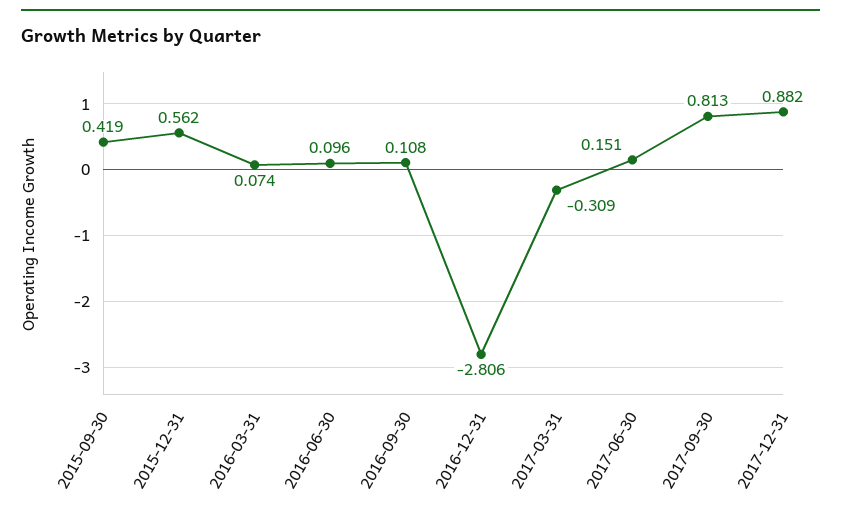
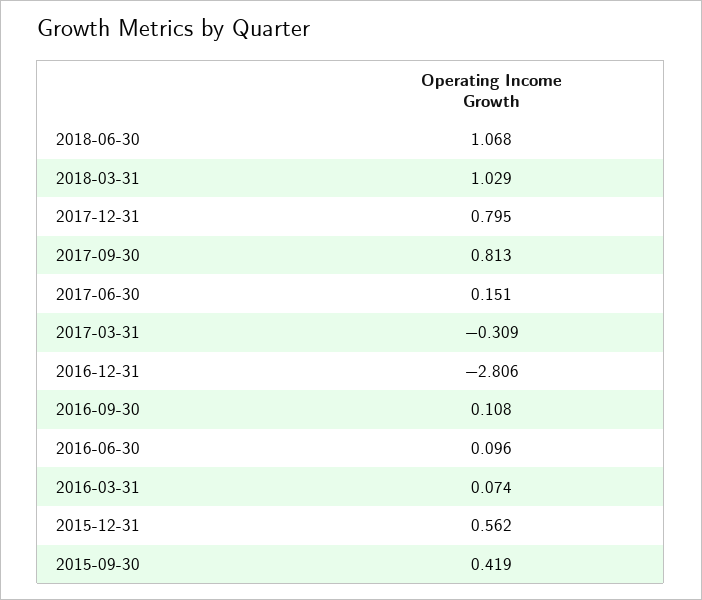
2017-12-31: 0.882 -> 0.795
2018-06-30: none -> 1.068
2018-03-31: none -> 1.029

